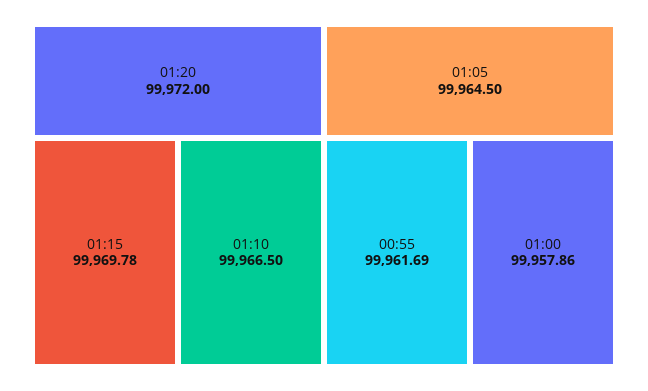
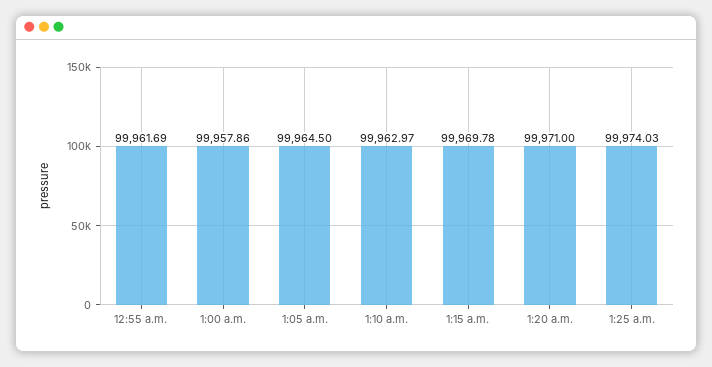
01:20: 99972 -> 99971
01:10: 99966.5 -> 99962.97
1:25 a.m.: none -> 99974.03

